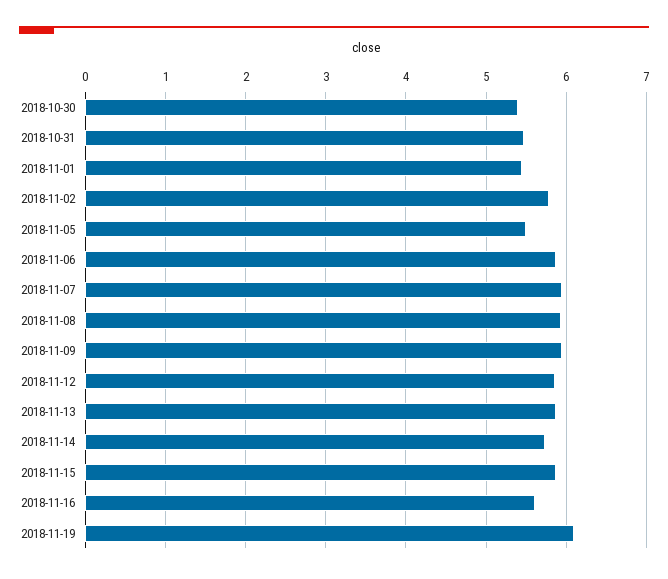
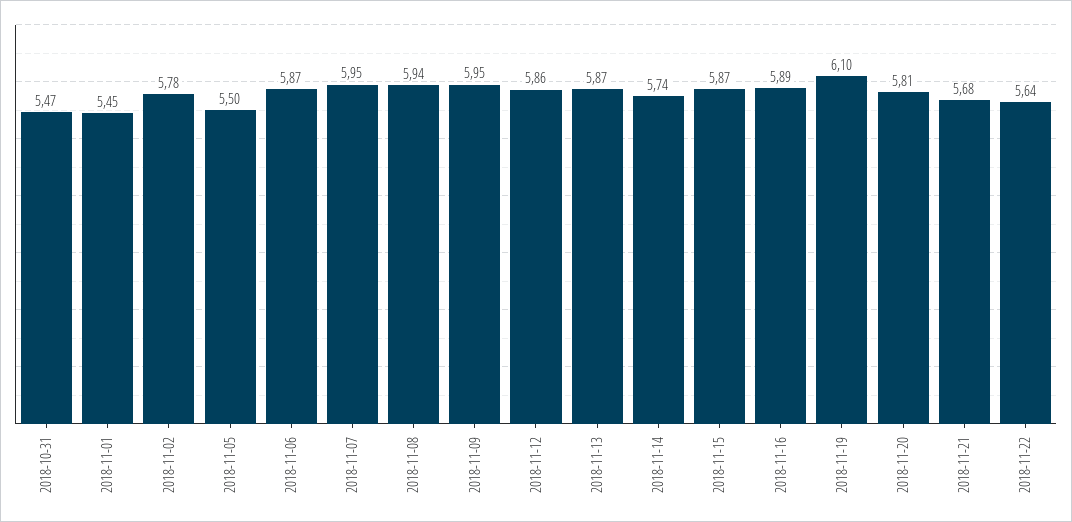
2018-10-30: 5.4 -> none
2018-11-16: 5.6 -> 5.89
2018-11-20: none -> 5.81
2018-11-21: none -> 5.68
2018-11-22: none -> 5.64

